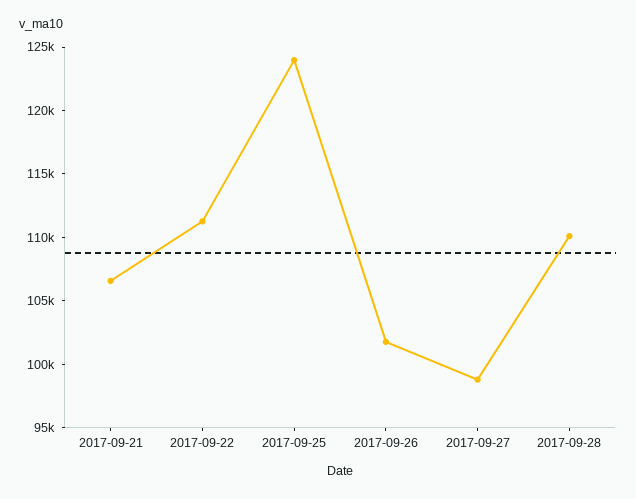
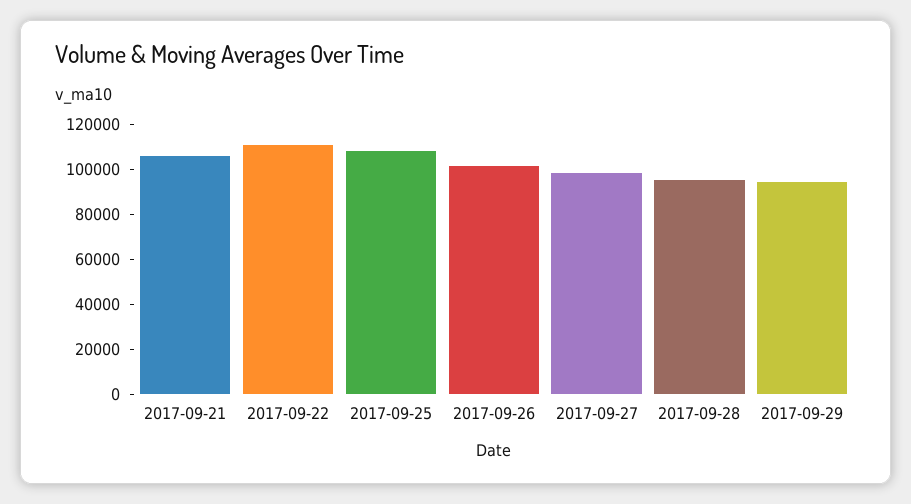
2017-09-25: 124000 -> 110000
2017-09-28: 110000 -> 95000
2017-09-29: none -> 95000

